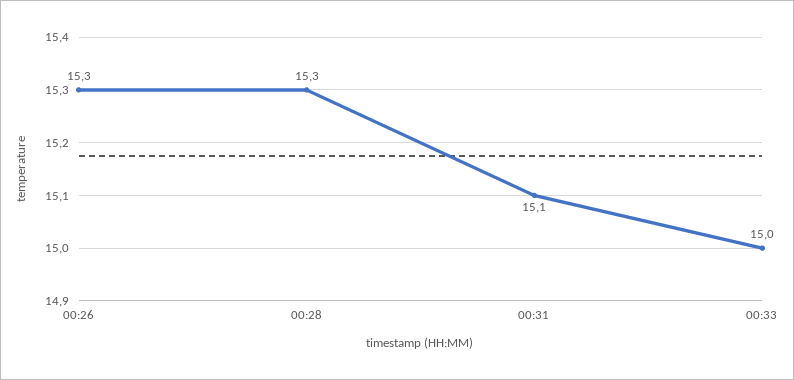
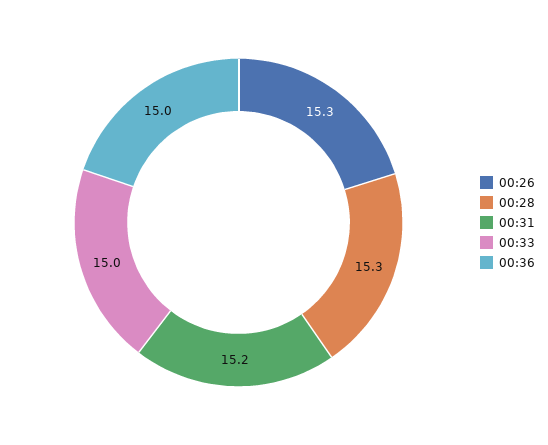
00:31: 15.1 -> 15.2
00:36: none -> 15

